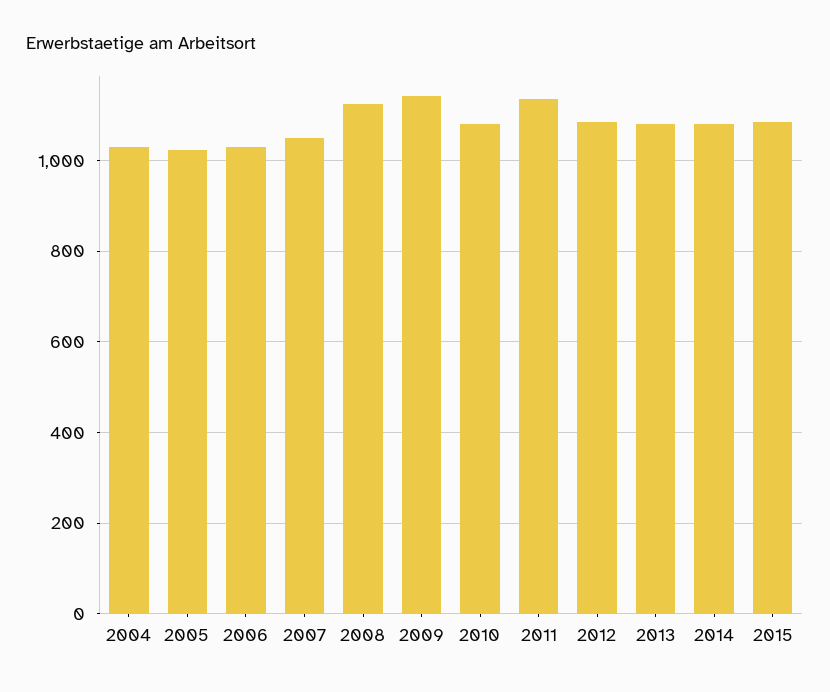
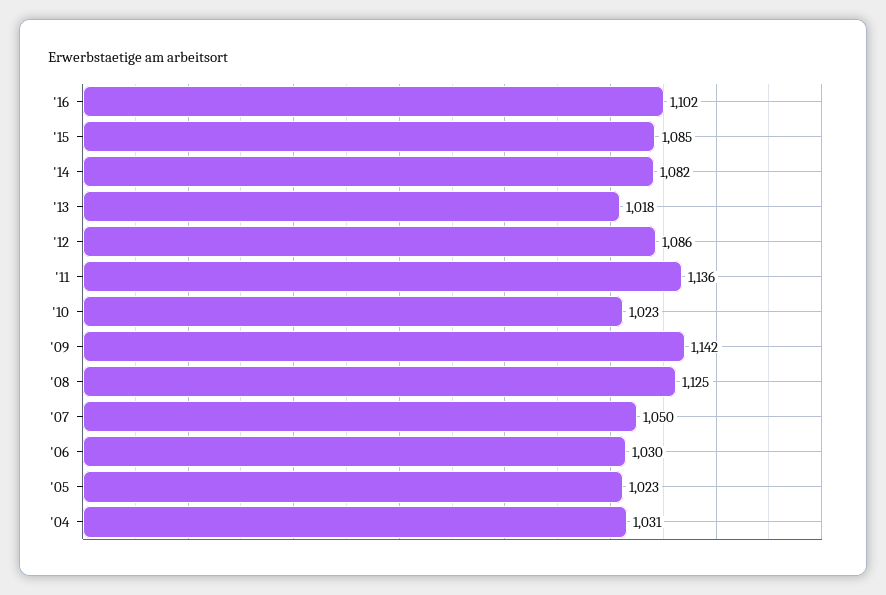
2010: 1080 -> 1023
2013: 1080 -> 1018
'16: none -> 1102

